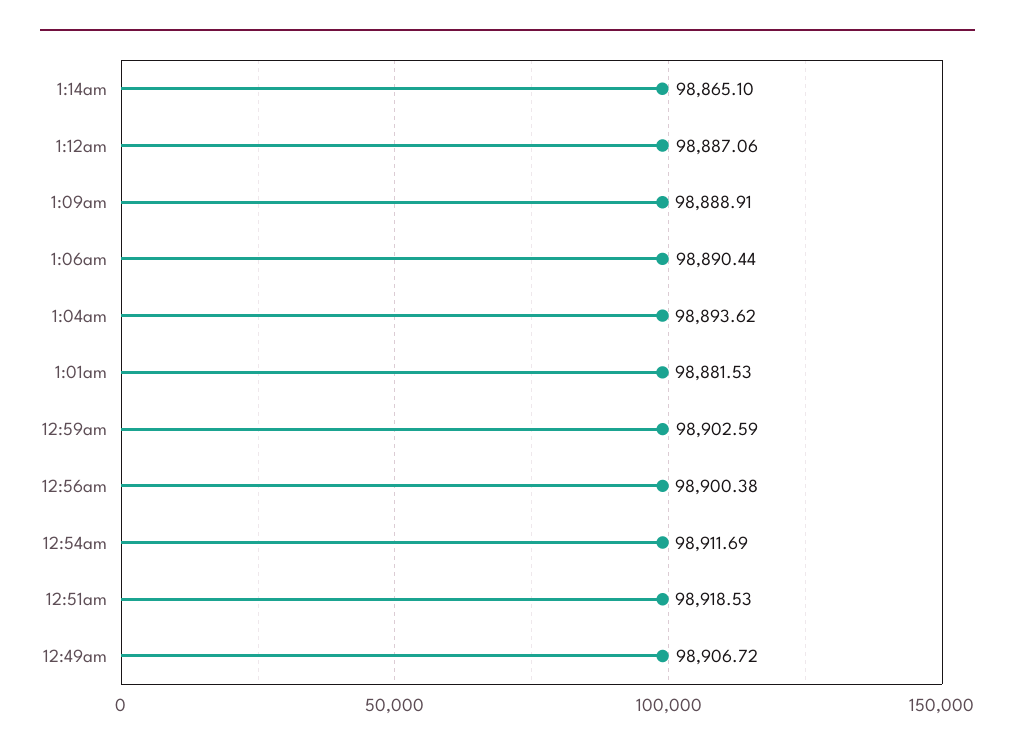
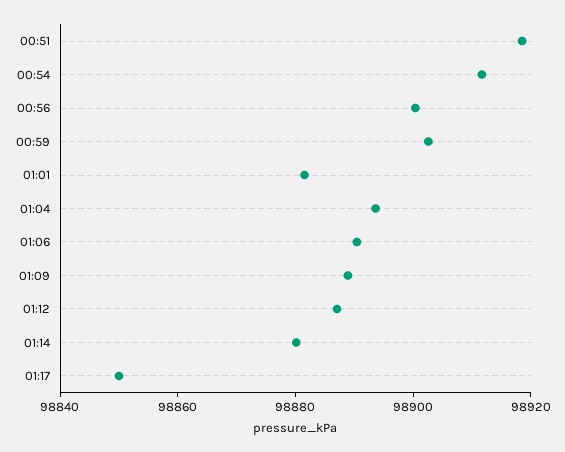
1:14am: 98865.1 -> 98880
12:49am: 98906.72 -> none
01:17: none -> 98850

